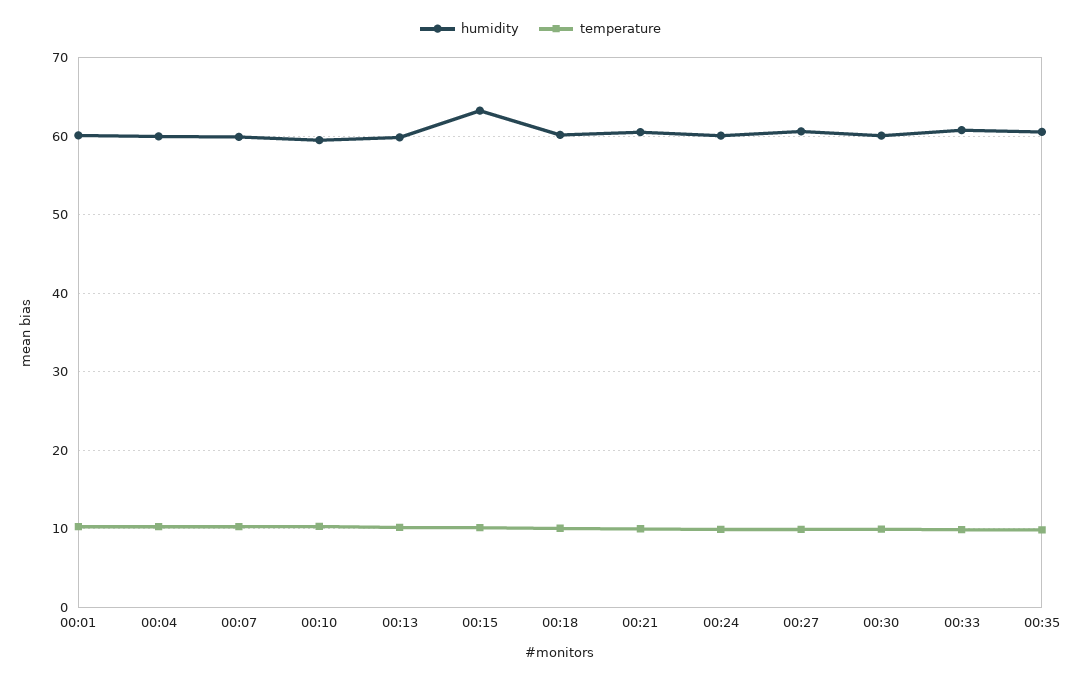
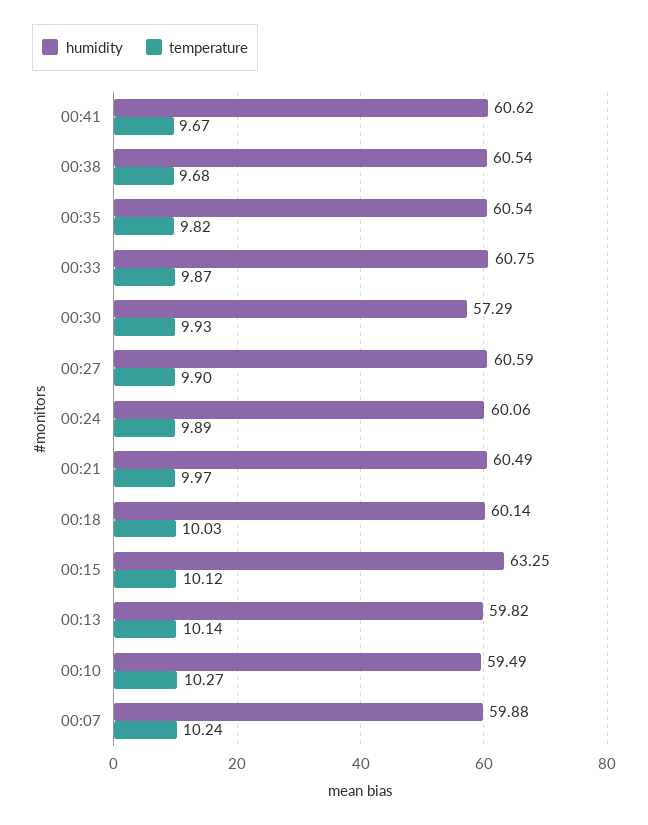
humidity, 00:01: 60 -> none
temperature, 00:01: 10 -> none
humidity, 00:04: 60 -> none
temperature, 00:04: 10 -> none
humidity, 00:30: 60 -> 57.29
humidity, 00:41: none -> 60.62
temperature, 00:41: none -> 9.67
humidity, 00:38: none -> 60.54
temperature, 00:38: none -> 9.68

